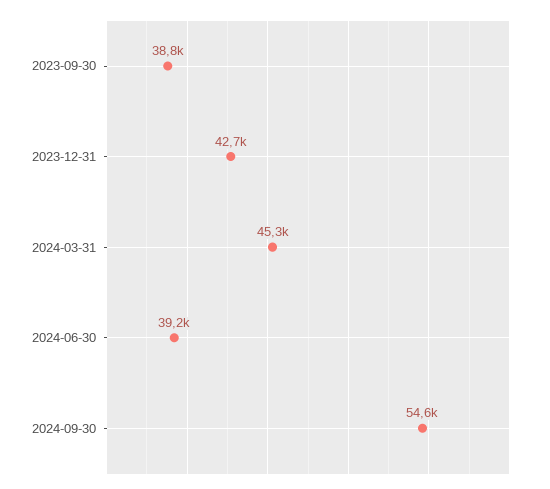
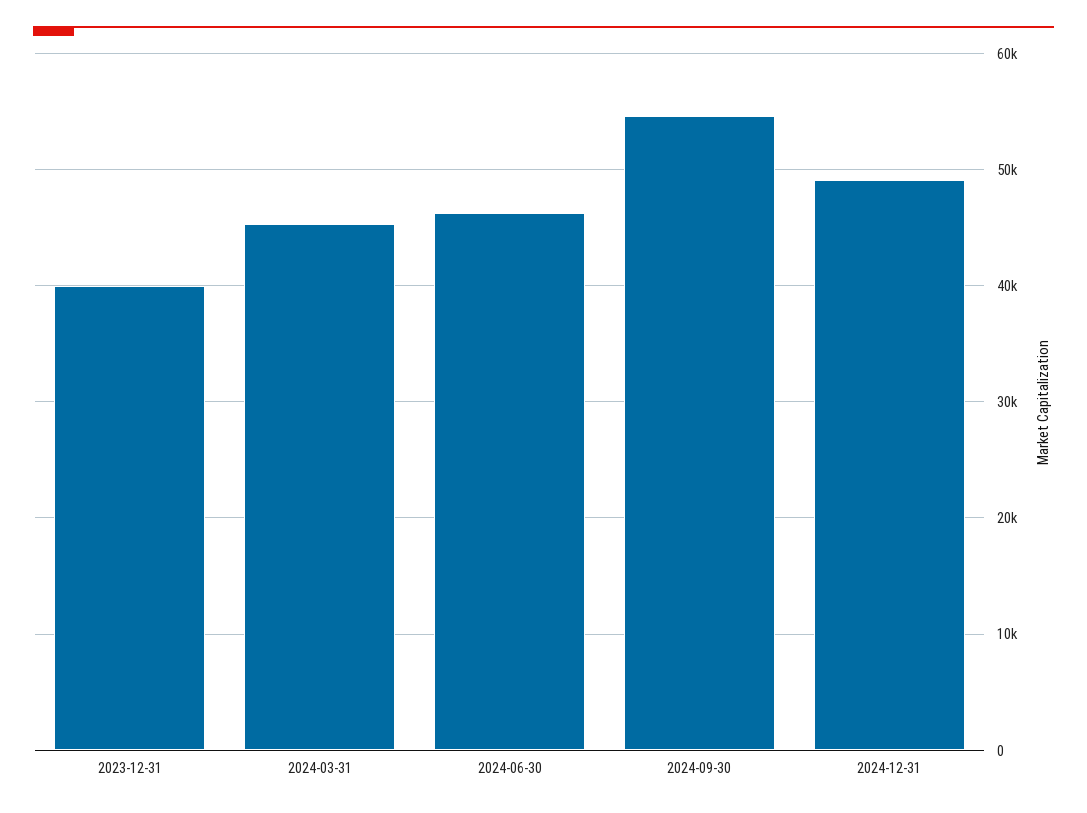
2023-09-30: 38800 -> none
2023-12-31: 42700 -> 40000
2024-06-30: 39200 -> 46000
2024-12-31: none -> 49000

